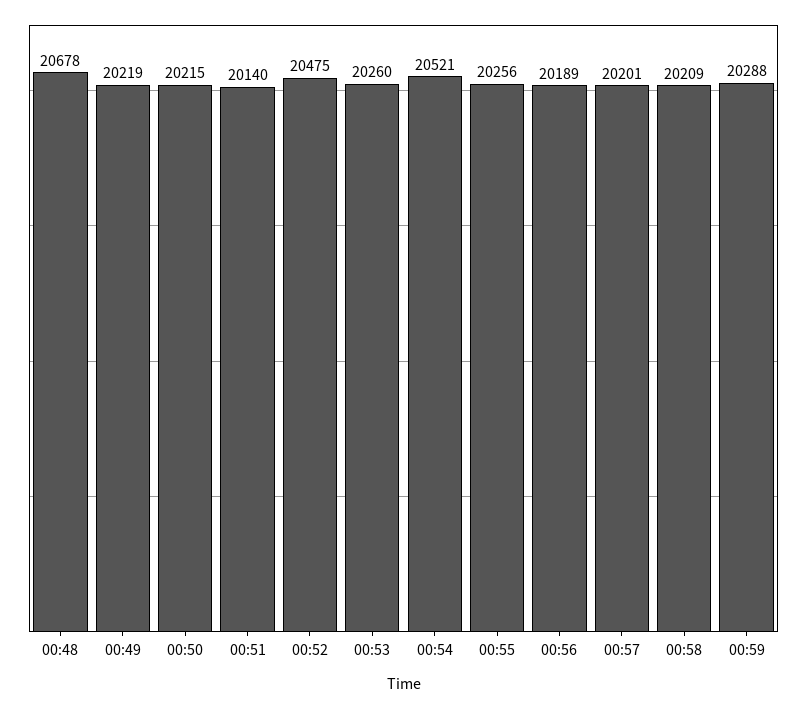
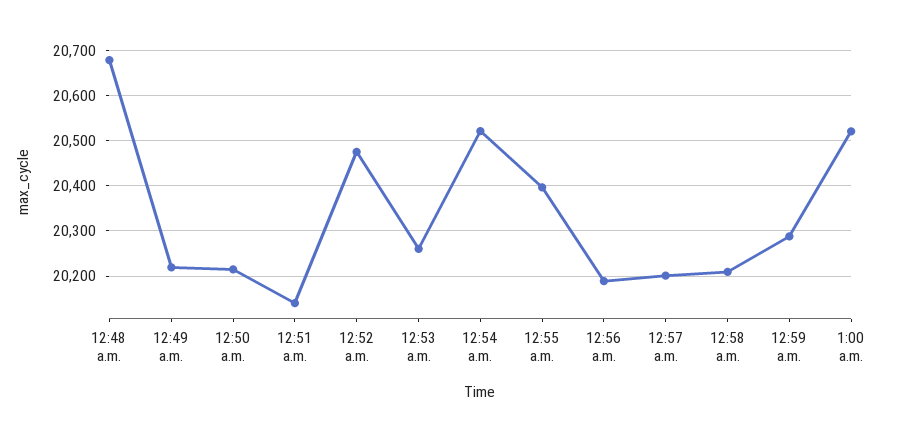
00:55: 20256 -> 20400
1:00 a.m.: none -> 20520

